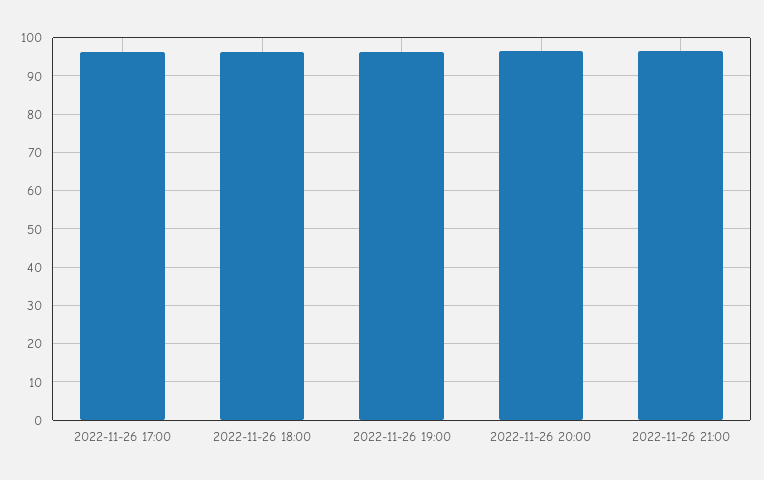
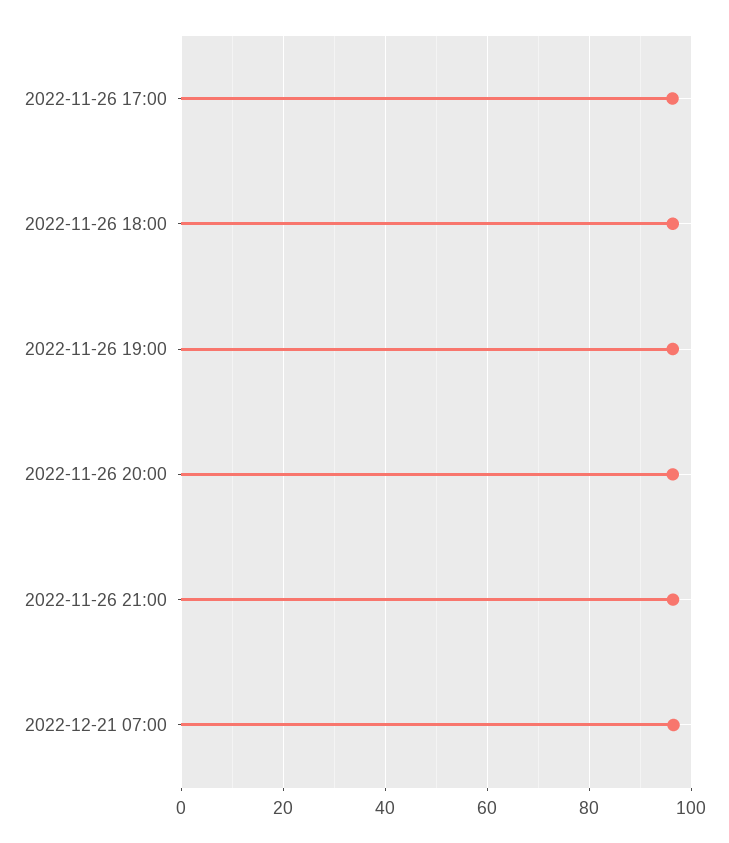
2022-12-21 07:00: none -> 96

